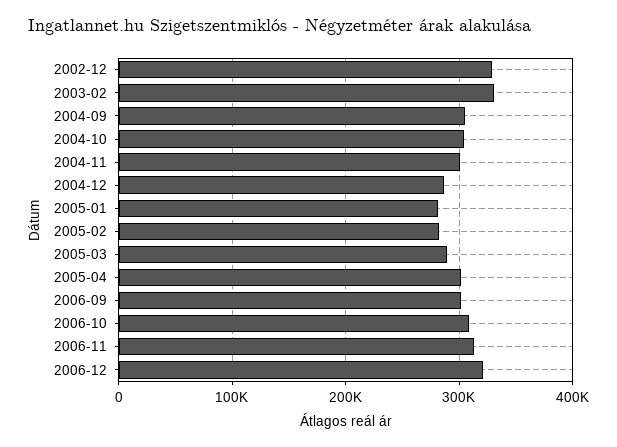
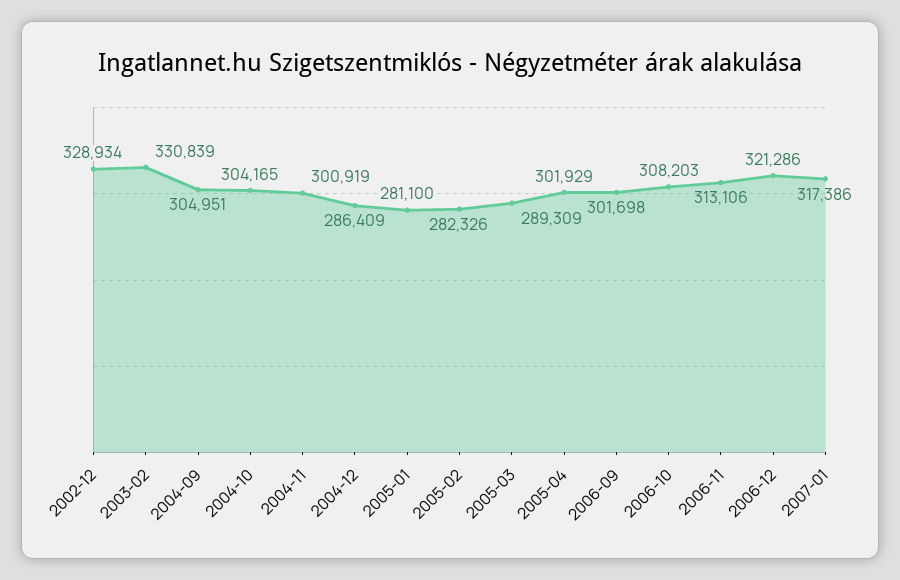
2007-01: none -> 317386

